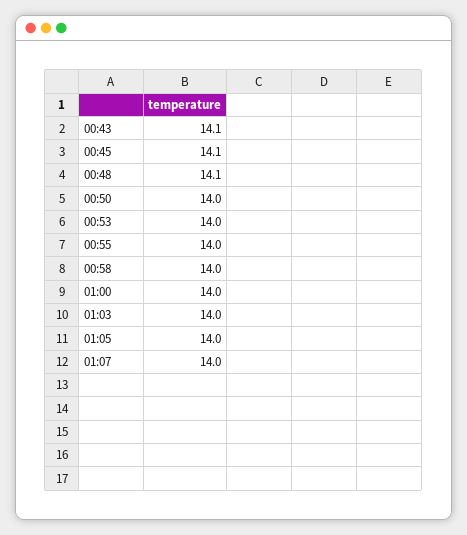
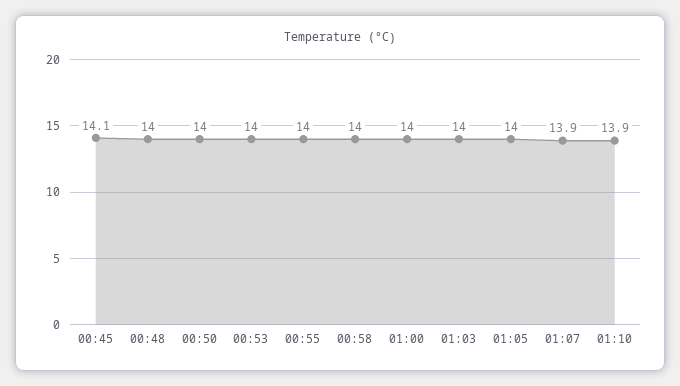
00:43: 14.1 -> none
00:48: 14.1 -> 14
01:07: 14 -> 13.9
01:10: none -> 13.9

